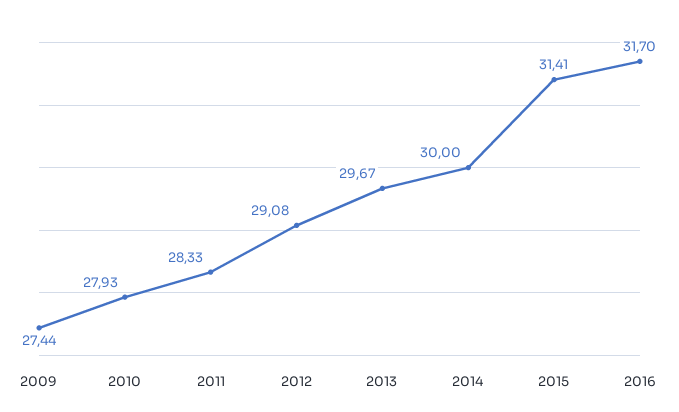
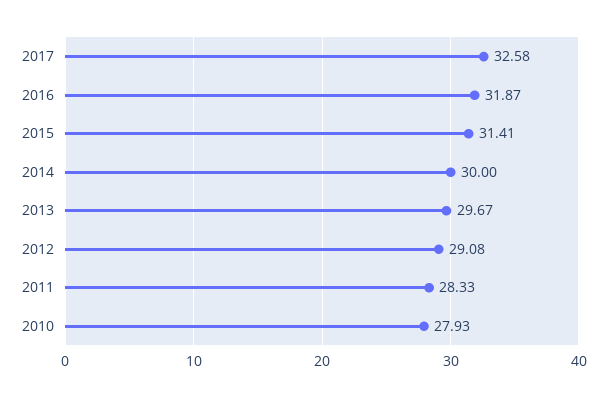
2009: 27.44 -> none
2016: 31.7 -> 31.87
2017: none -> 32.58

